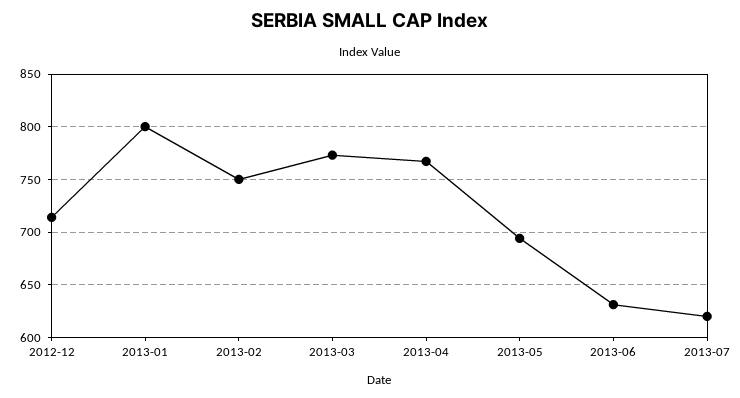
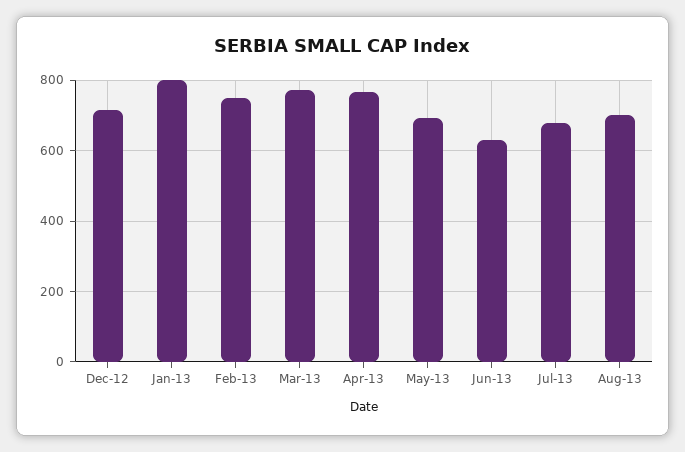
2013-07: 620 -> 680
Aug-13: none -> 700

